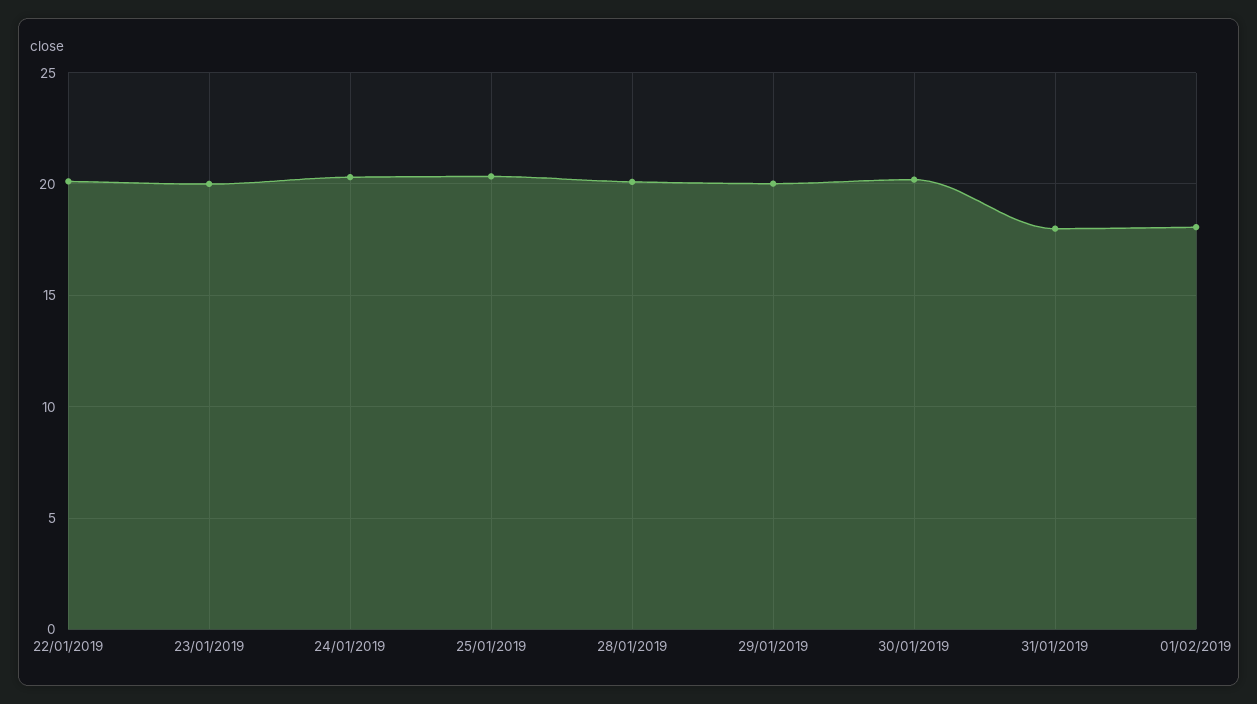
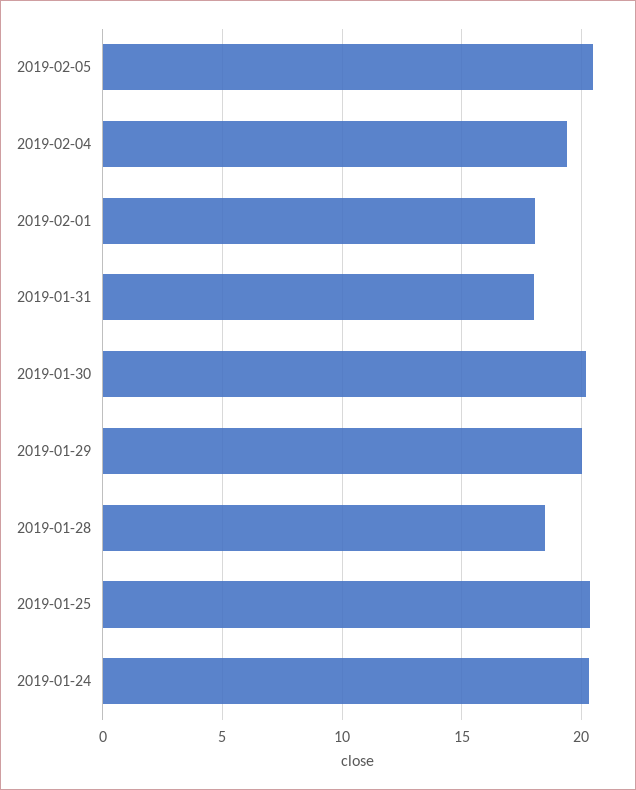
22/01/2019: 20 -> none
23/01/2019: 20 -> none
28/01/2019: 20 -> 18.5
2019-02-05: none -> 20.5
2019-02-04: none -> 19.5

